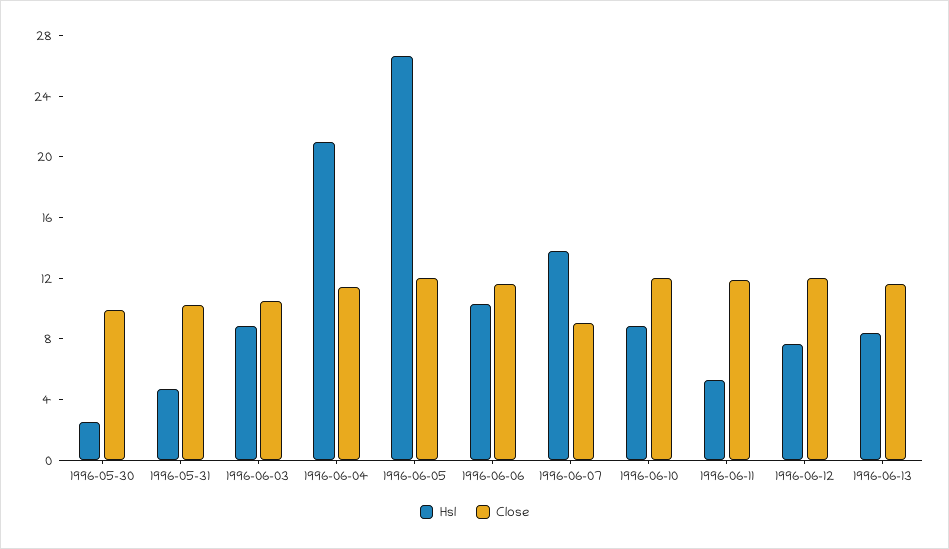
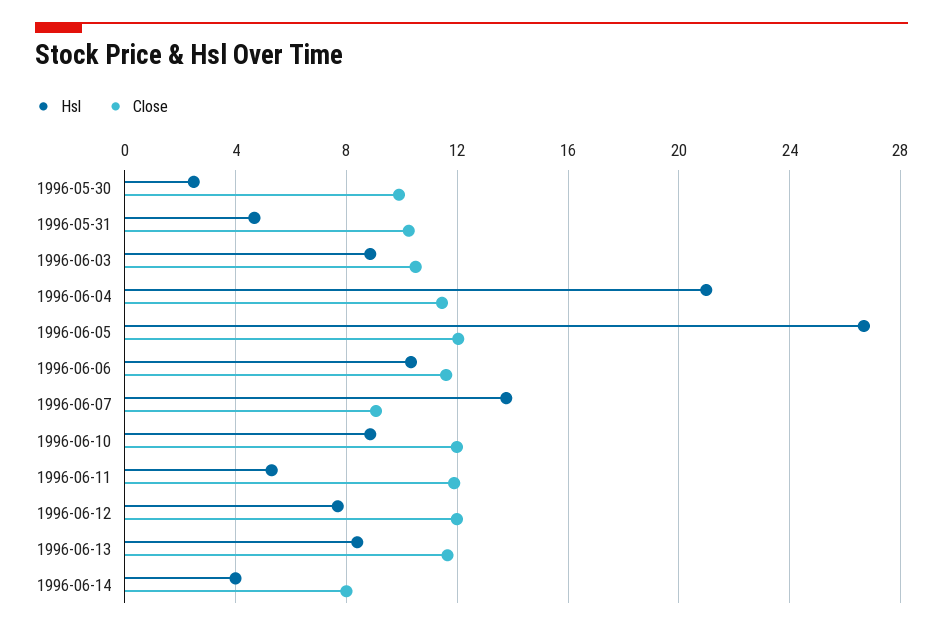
Hsl, 1996-06-14: none -> 4
Close, 1996-06-14: none -> 8

